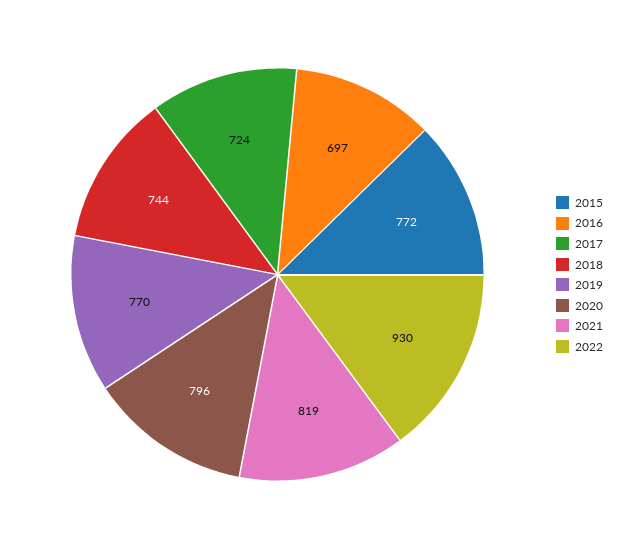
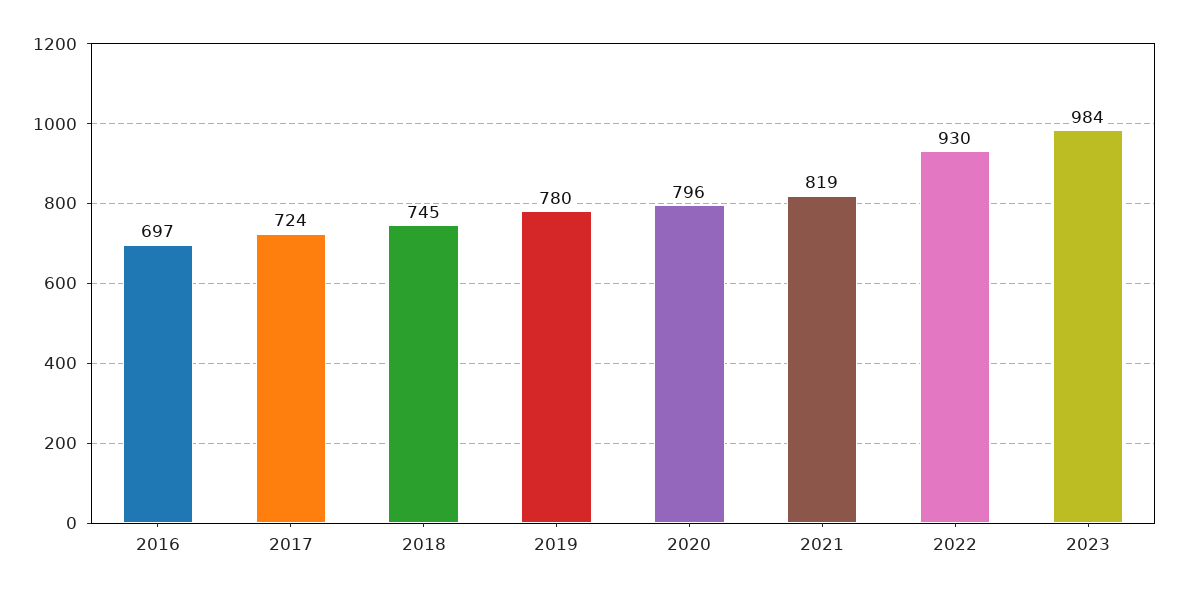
2015: 772 -> none
2018: 744 -> 745
2019: 770 -> 780
2023: none -> 984

